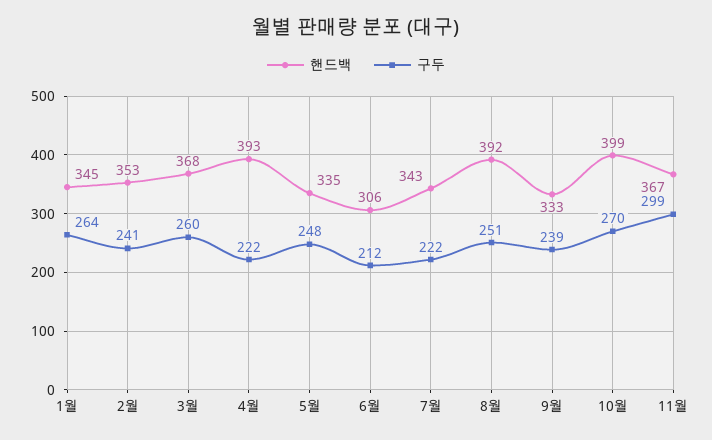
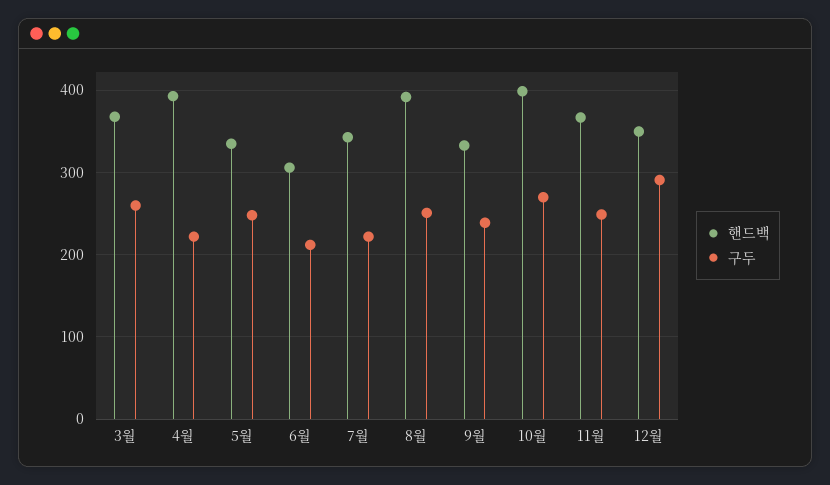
핸드백, 1월: 345 -> none
구두, 1월: 264 -> none
핸드백, 2월: 353 -> none
구두, 2월: 241 -> none
구두, 11월: 299 -> 250
핸드백, 12월: none -> 350
구두, 12월: none -> 290

